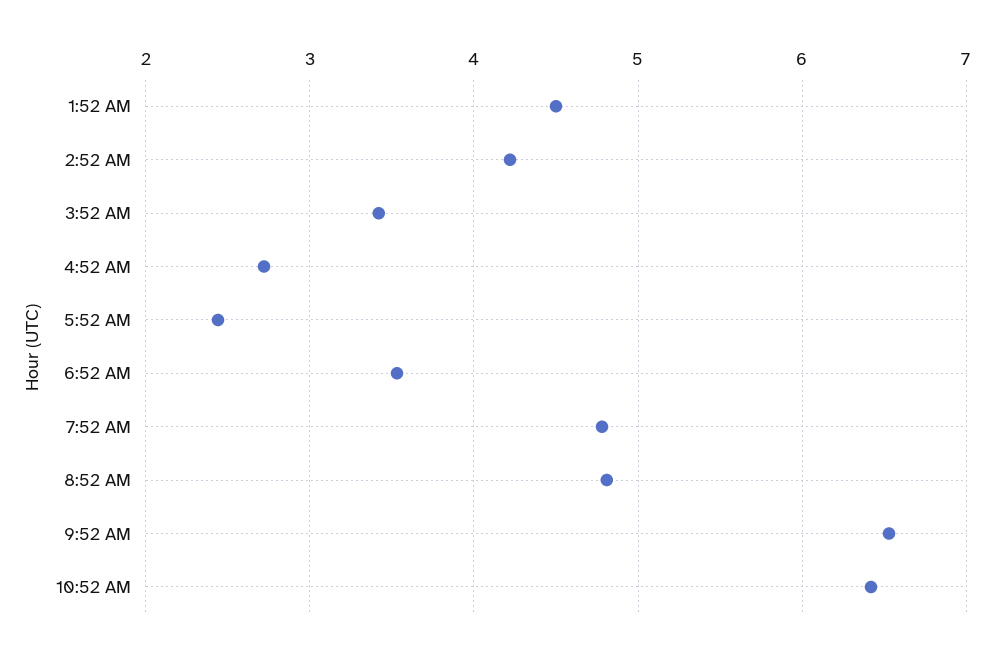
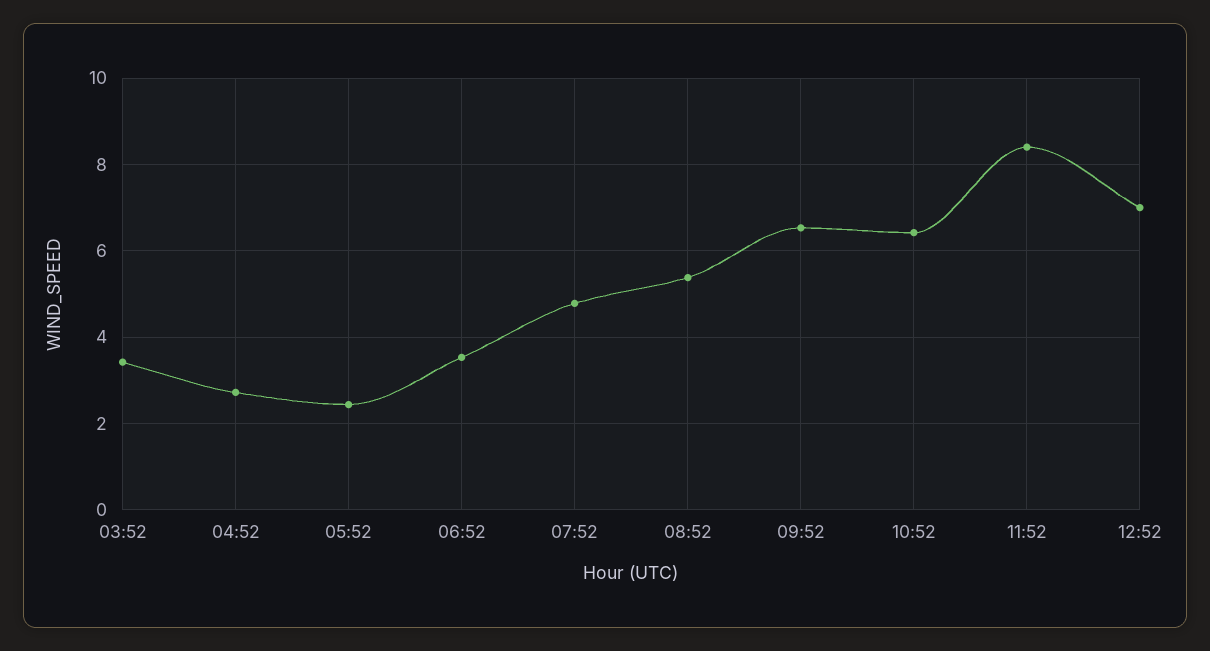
1:52 AM: 4.5 -> none
2:52 AM: 4.2 -> none
8:52 AM: 4.8 -> 5.4
11:52: none -> 8.4
12:52: none -> 7

